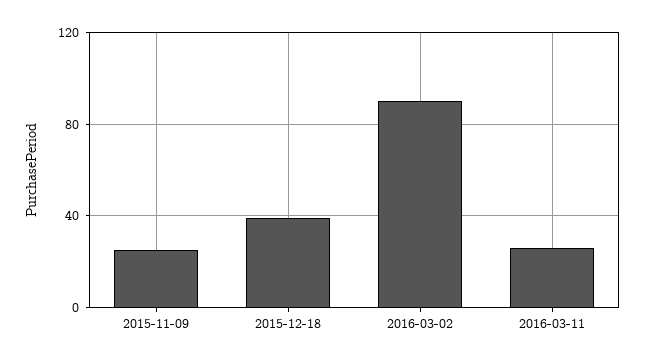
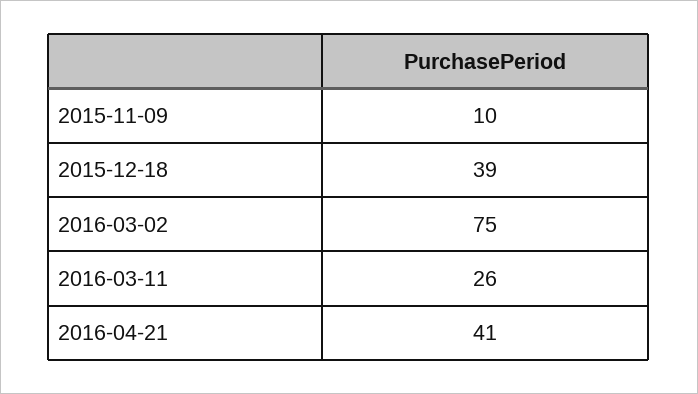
2015-11-09: 25 -> 10
2016-03-02: 90 -> 75
2016-04-21: none -> 41

